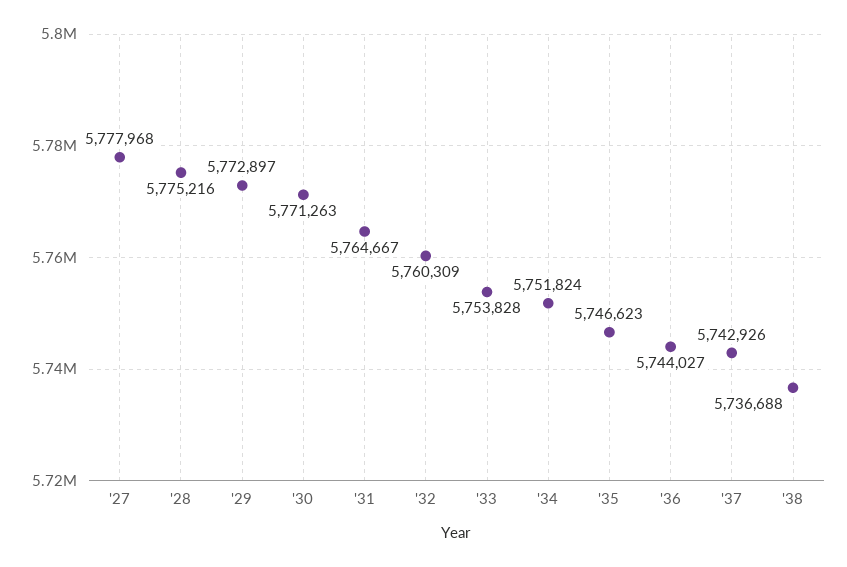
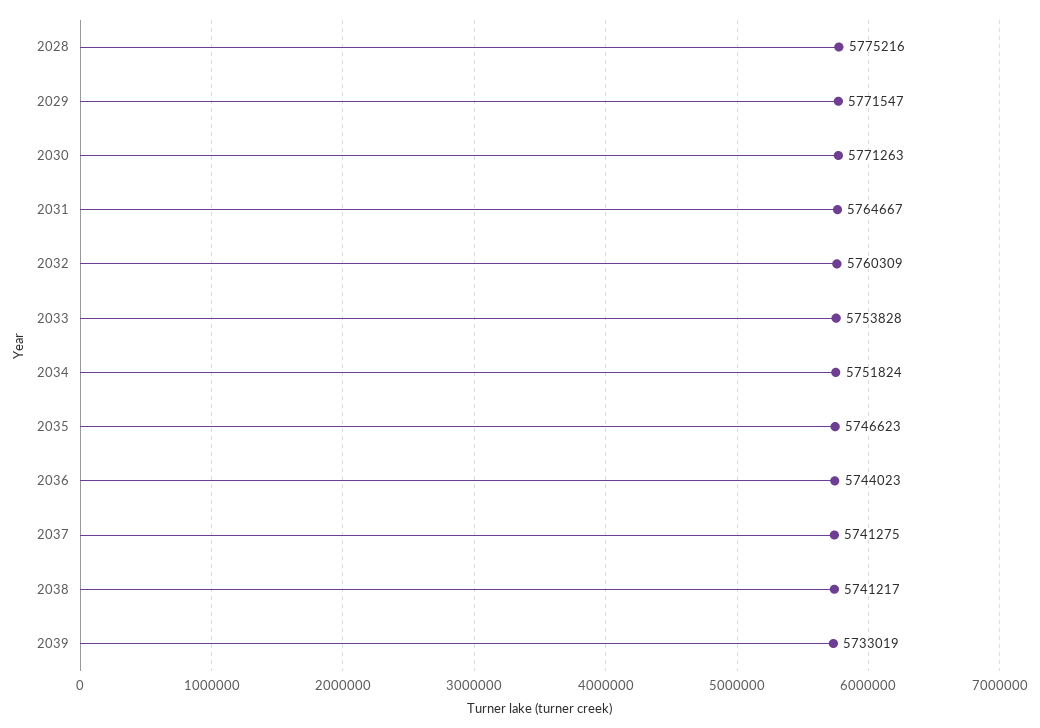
'27: 5777968 -> none
'29: 5772897 -> 5771547
'36: 5744027 -> 5744023
'37: 5742926 -> 5741275
'38: 5736688 -> 5741217
2039: none -> 5733019

